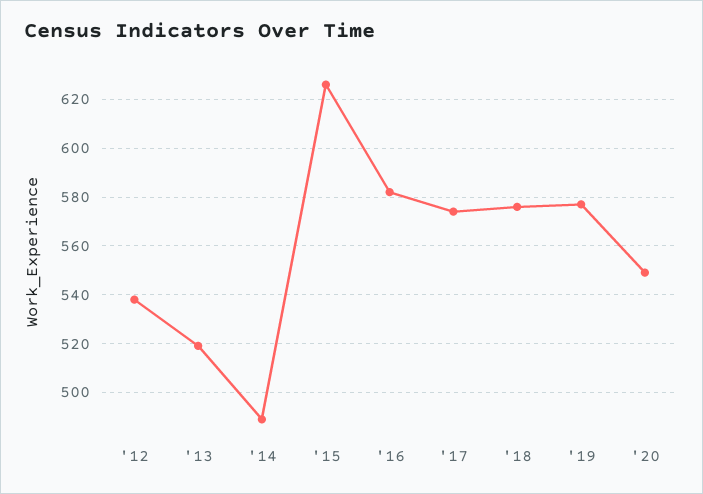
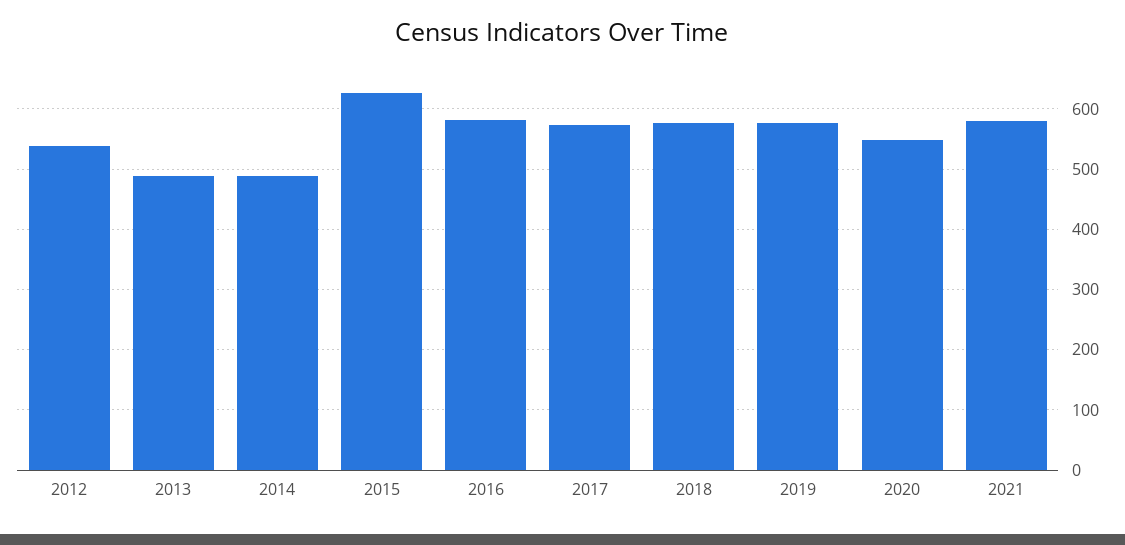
'13: 520 -> 490
2021: none -> 580

